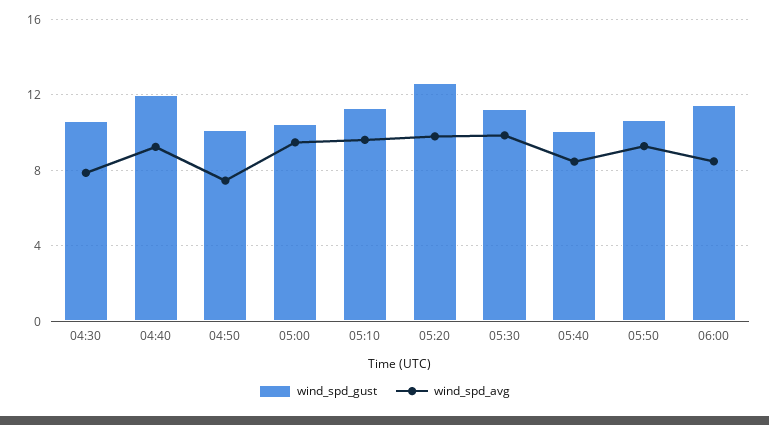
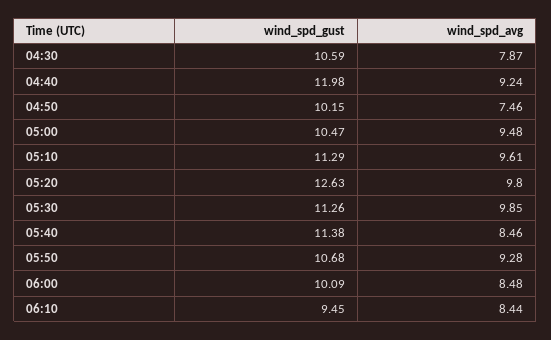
wind_spd_gust, 05:40: 10 -> 11.38
wind_spd_gust, 06:00: 11.5 -> 10.09
wind_spd_gust, 06:10: none -> 9.45
wind_spd_avg, 06:10: none -> 8.44

